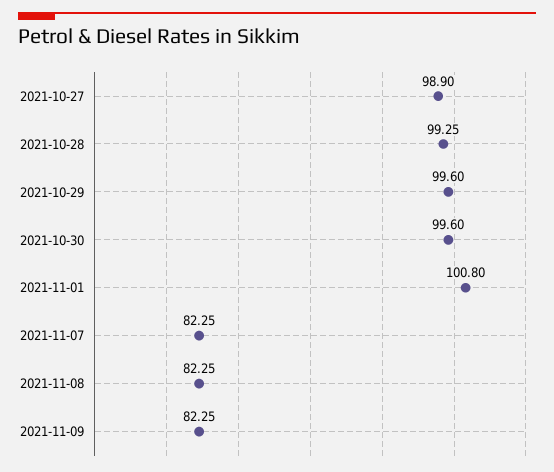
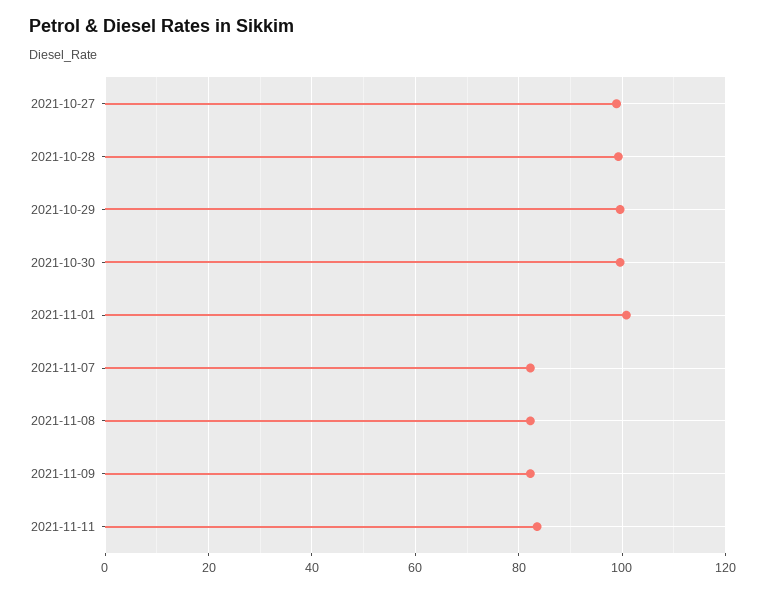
2021-11-11: none -> 84

